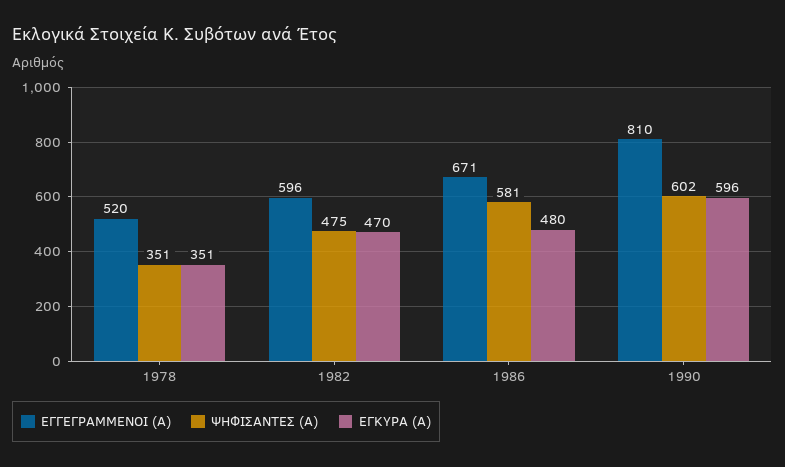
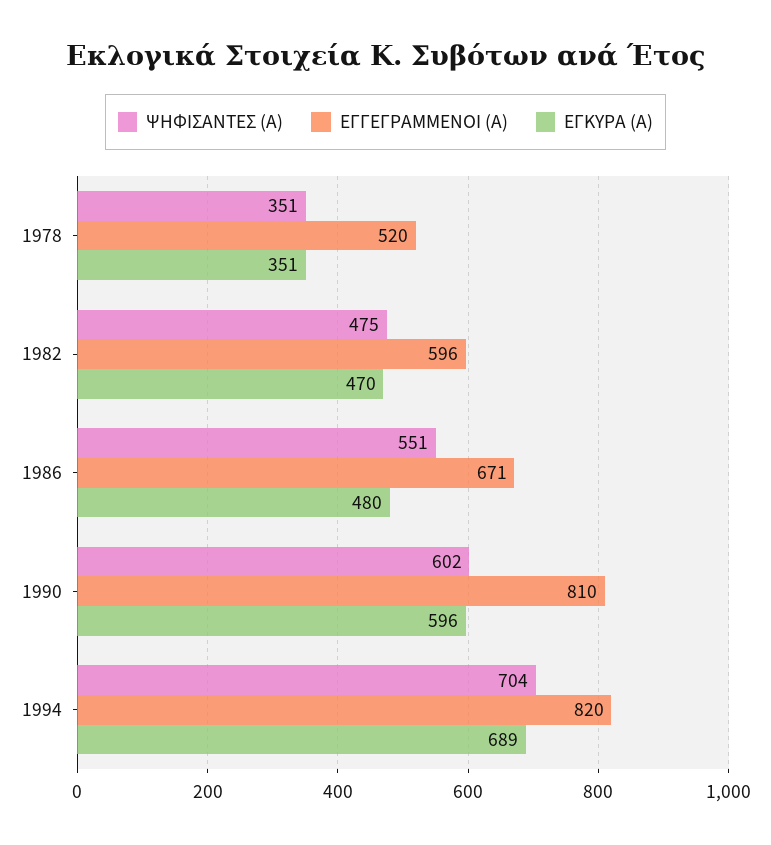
ΨΗΦΙΣΑΝΤΕΣ (Α), 1986: 581 -> 551
ΨΗΦΙΣΑΝΤΕΣ (Α), 1994: none -> 704
ΕΓΓΕΓΡΑΜΜΕΝΟΙ (Α), 1994: none -> 820
ΕΓΚΥΡΑ (Α), 1994: none -> 689

